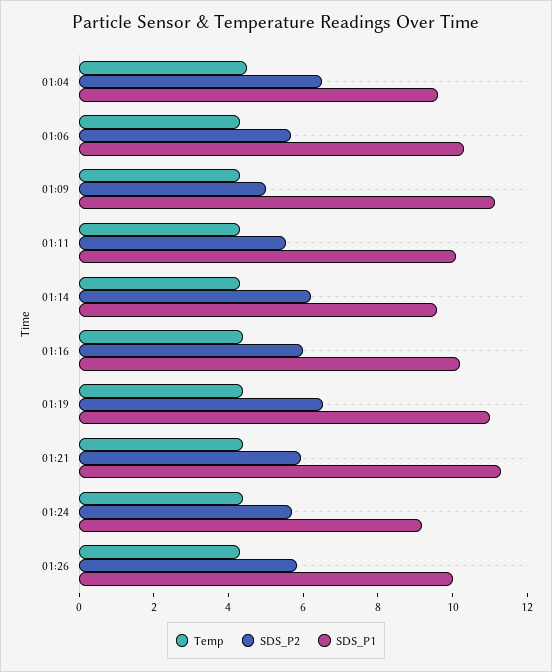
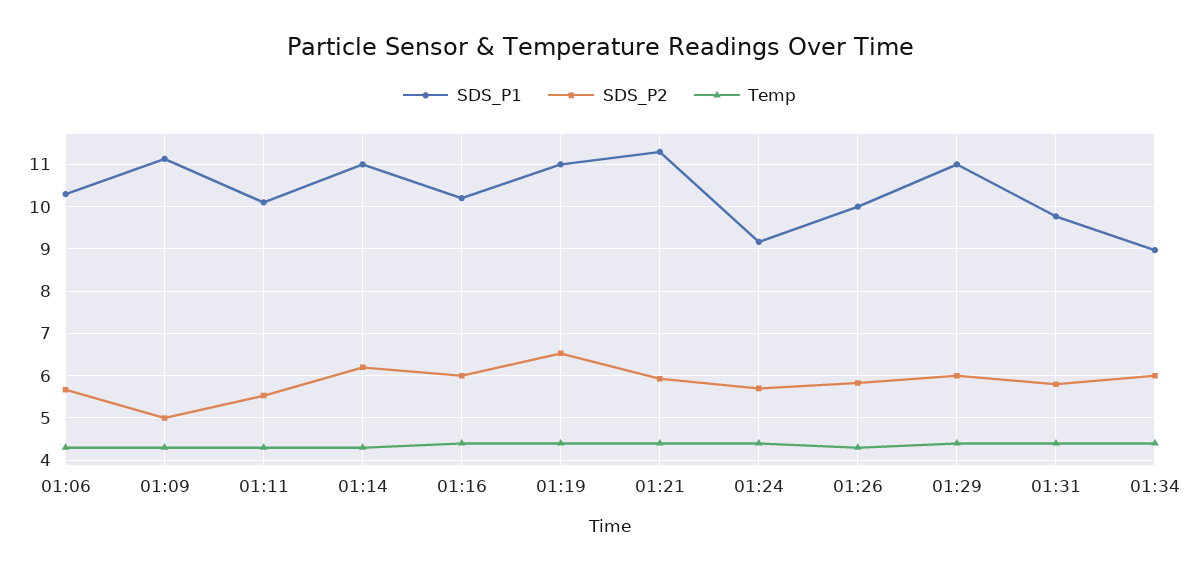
Temp, 01:04: 4.5 -> none
SDS_P2, 01:04: 6.5 -> none
SDS_P1, 01:04: 9.5 -> none
SDS_P1, 01:14: 9.5 -> 11
SDS_P1, 01:29: none -> 11
SDS_P2, 01:29: none -> 6
Temp, 01:29: none -> 4.4
SDS_P1, 01:31: none -> 9.8
SDS_P2, 01:31: none -> 5.8
Temp, 01:31: none -> 4.4
SDS_P1, 01:34: none -> 9
SDS_P2, 01:34: none -> 6
Temp, 01:34: none -> 4.4

